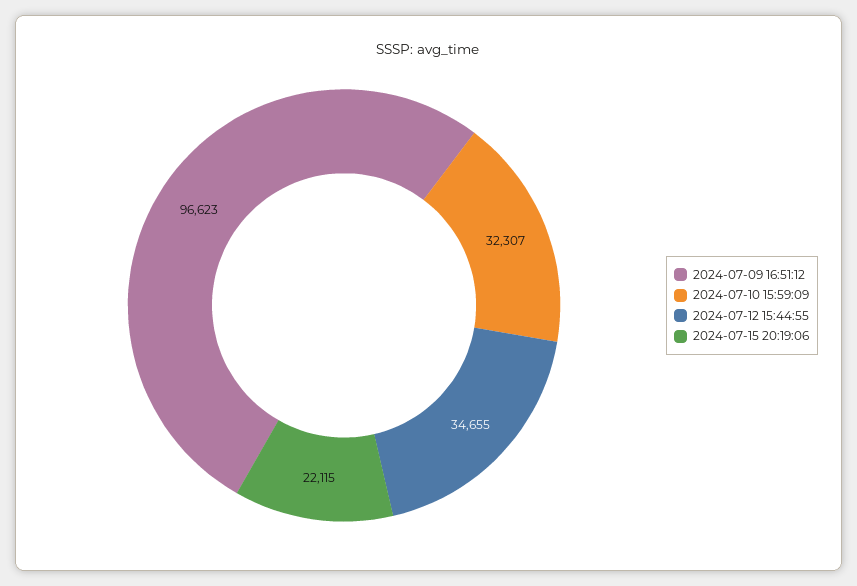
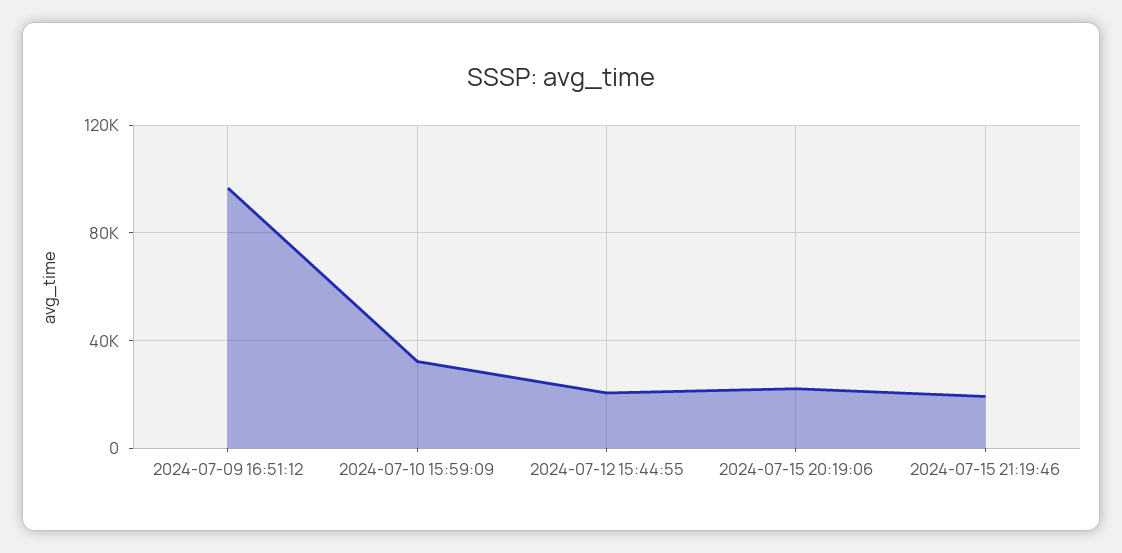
2024-07-12 15:44:55: 34655 -> 20000
2024-07-15 21:19:46: none -> 20000

